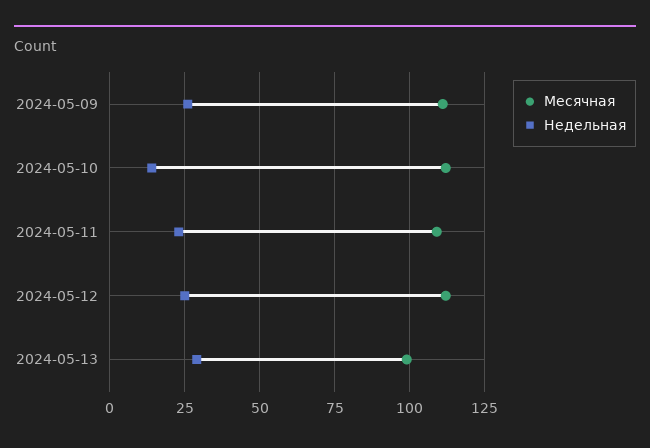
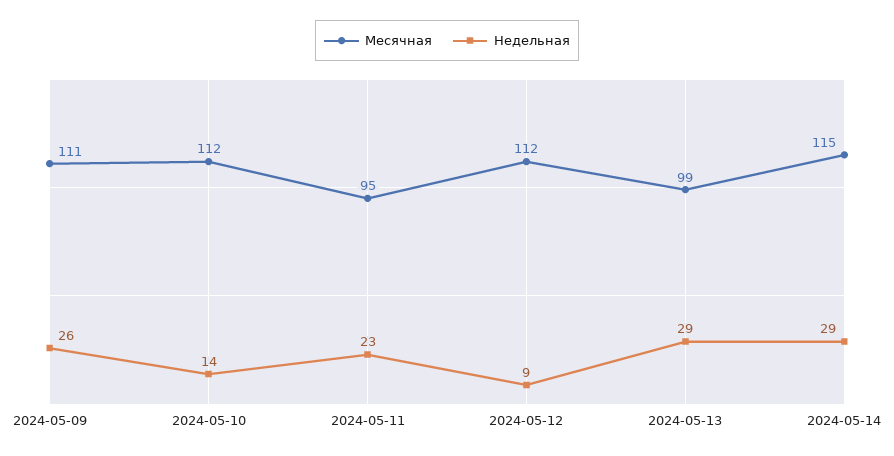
Месячная, 2024-05-11: 110 -> 95
Недельная, 2024-05-12: 25 -> 9
Месячная, 2024-05-14: none -> 115
Недельная, 2024-05-14: none -> 29

